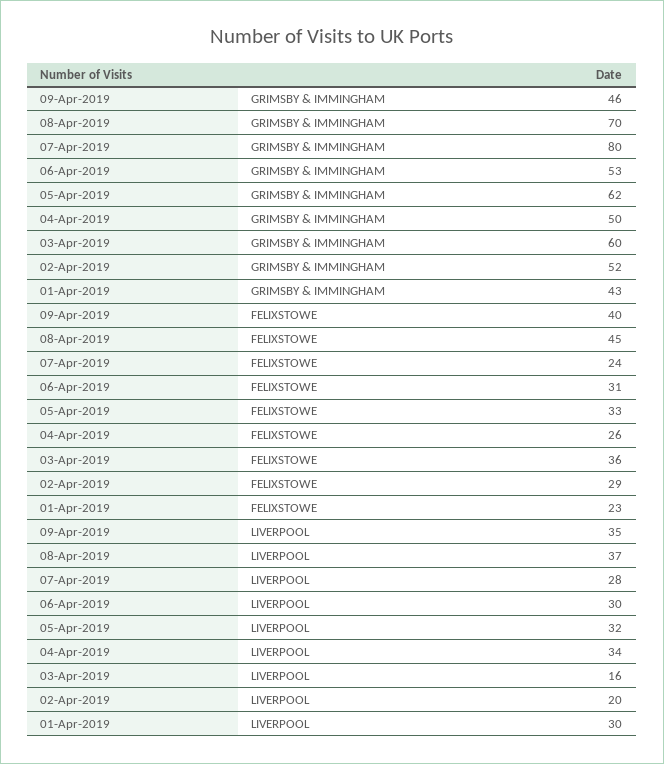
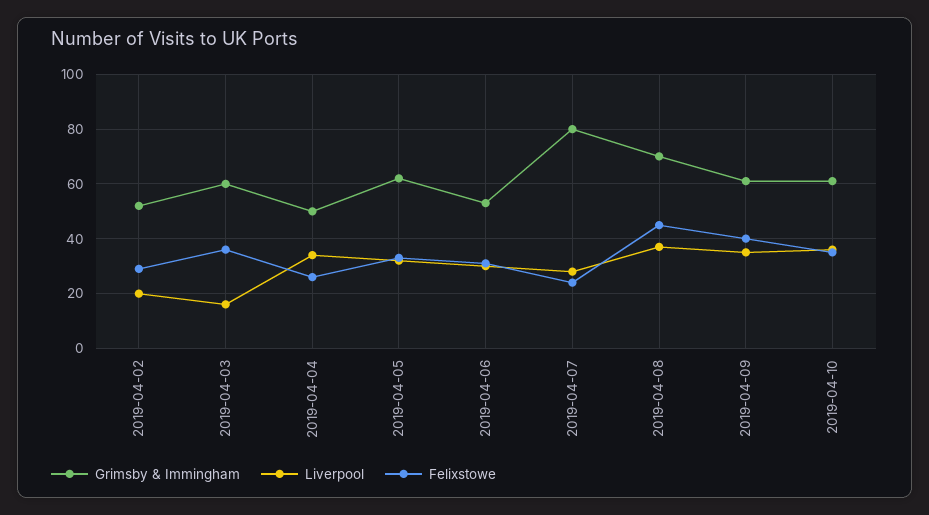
GRIMSBY & IMMINGHAM, 09-Apr-2019: 46 -> 60
GRIMSBY & IMMINGHAM, 01-Apr-2019: 43 -> none
FELIXSTOWE, 01-Apr-2019: 23 -> none
LIVERPOOL, 01-Apr-2019: 30 -> none
GRIMSBY & IMMINGHAM, 2019-04-10: none -> 60
LIVERPOOL, 2019-04-10: none -> 35
FELIXSTOWE, 2019-04-10: none -> 35

